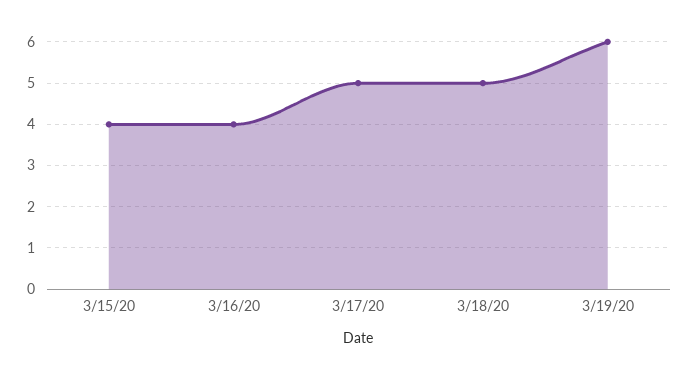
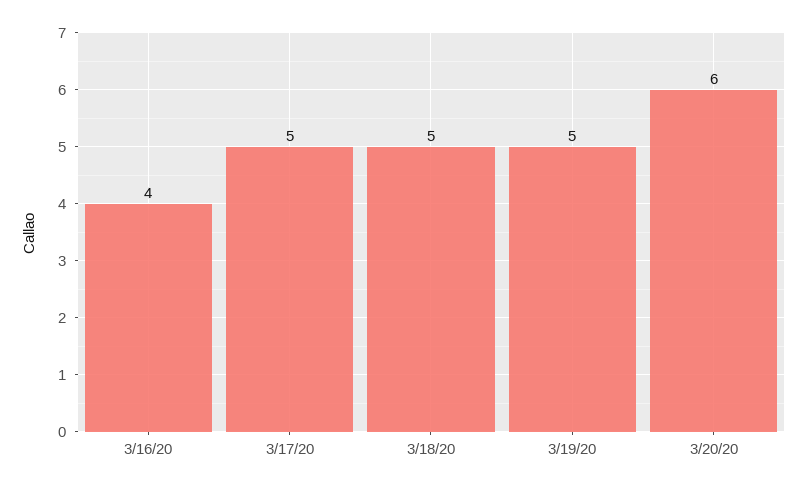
3/15/20: 4 -> none
3/19/20: 6 -> 5
3/20/20: none -> 6

